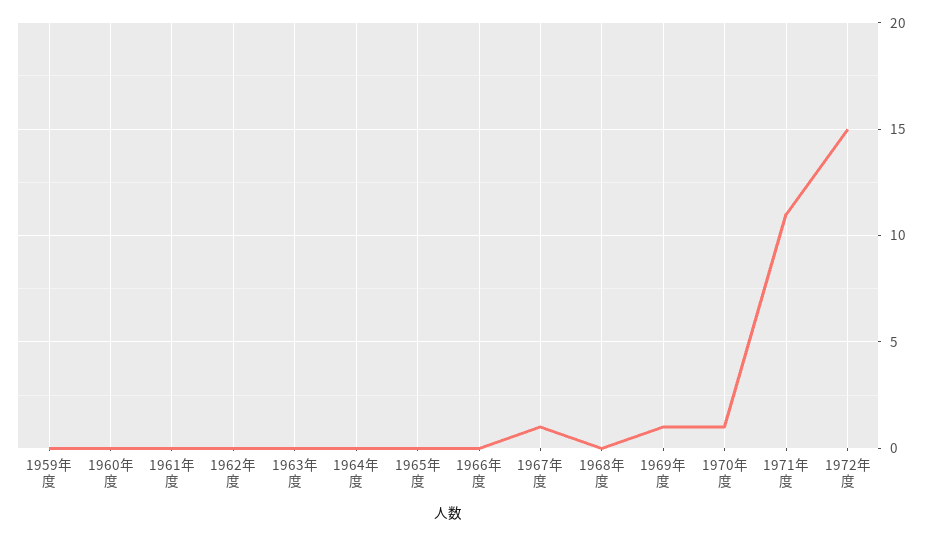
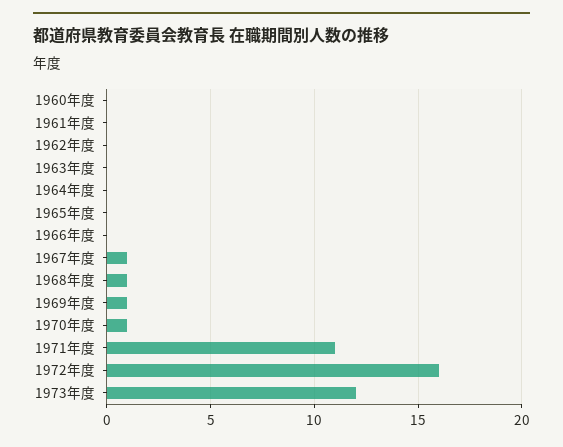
1959年度: 0 -> none
1968年度: 0 -> 1
1972年度: 15 -> 16
1973年度: none -> 12

